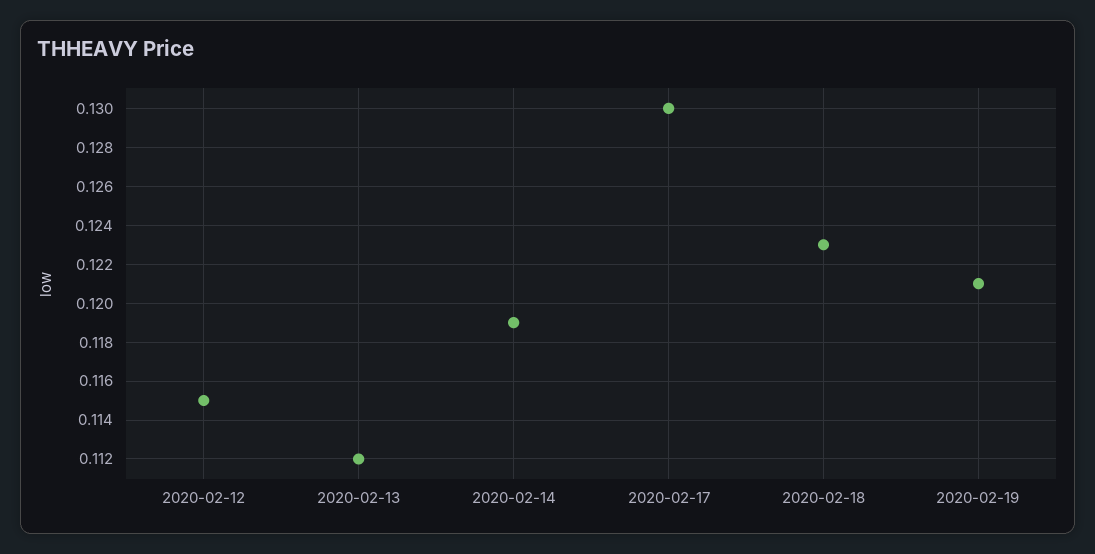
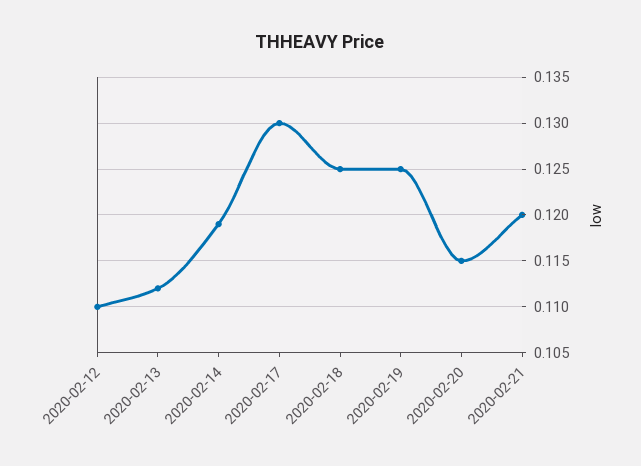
2020-02-12: 0.115 -> 0.11
2020-02-18: 0.123 -> 0.125
2020-02-19: 0.121 -> 0.125
2020-02-20: none -> 0.115
2020-02-21: none -> 0.12

